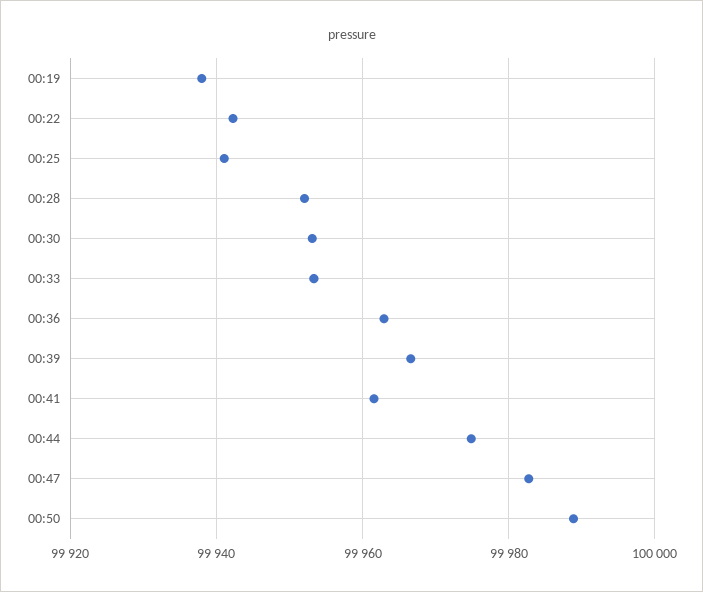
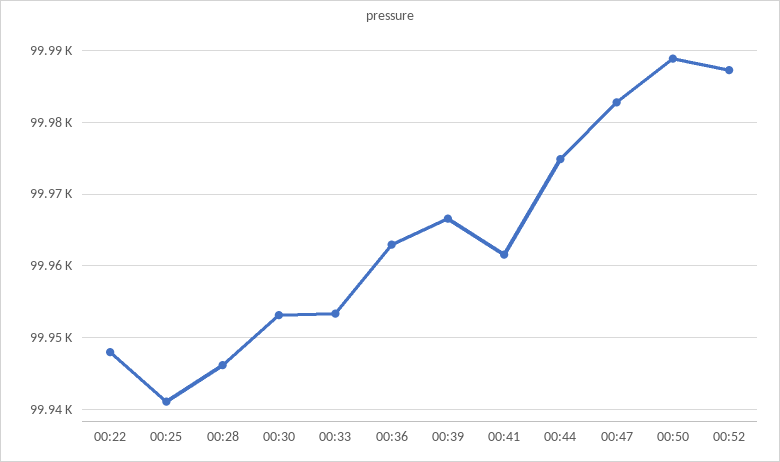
00:19: 99938 -> none
00:22: 99942 -> 99948
00:28: 99952 -> 99946
00:52: none -> 99987

